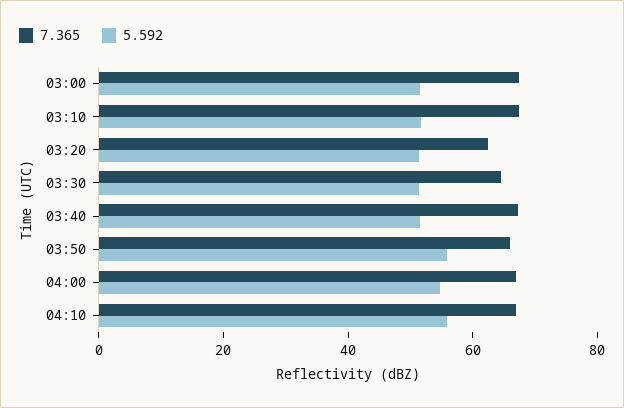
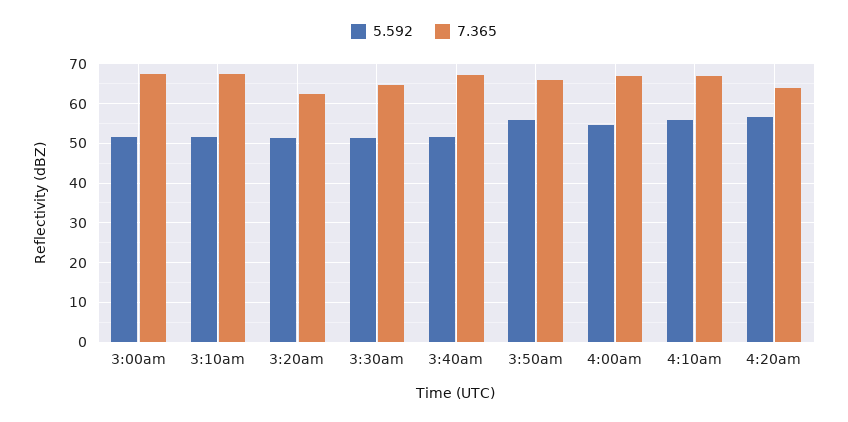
5.592, 4:20am: none -> 56
7.365, 4:20am: none -> 64

